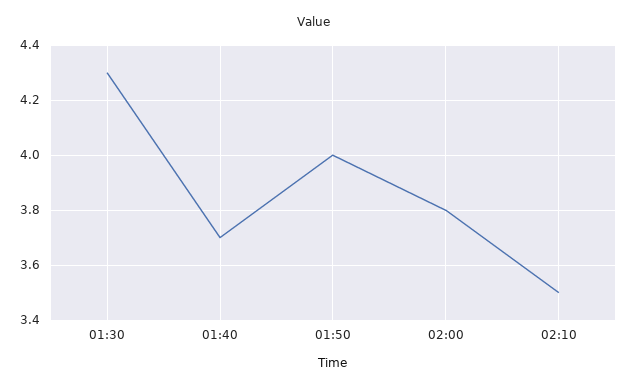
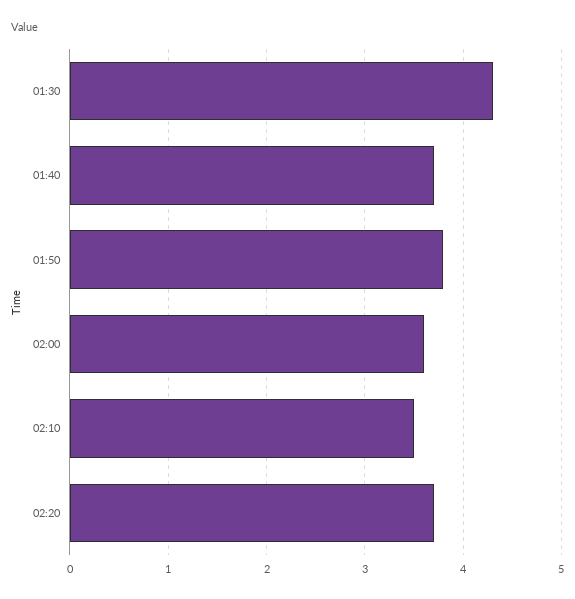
01:50: 4 -> 3.8
02:00: 3.8 -> 3.6
02:20: none -> 3.7

